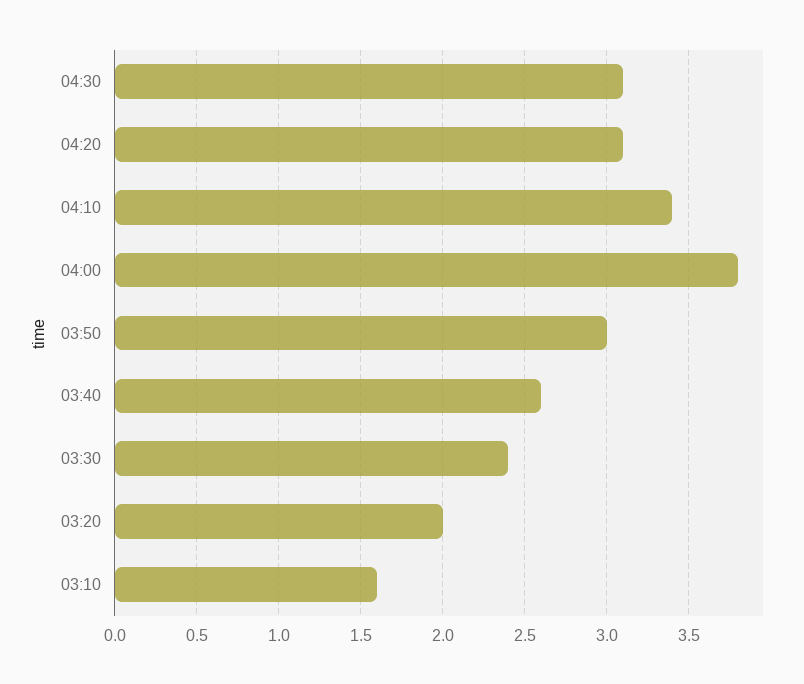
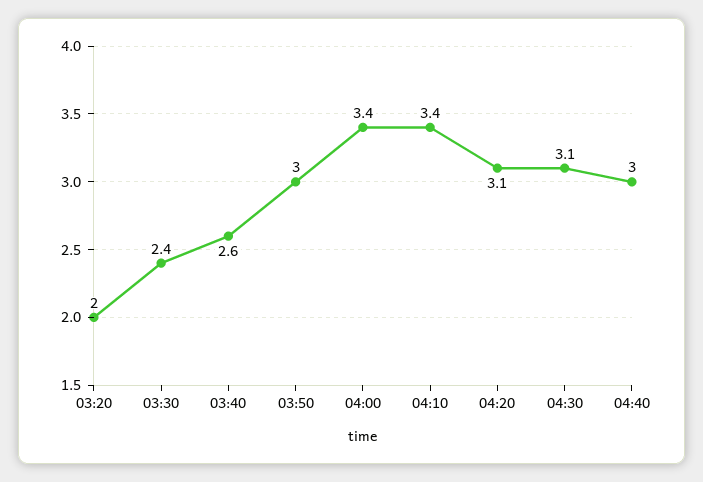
04:00: 3.8 -> 3.4
03:10: 1.6 -> none
04:40: none -> 3

